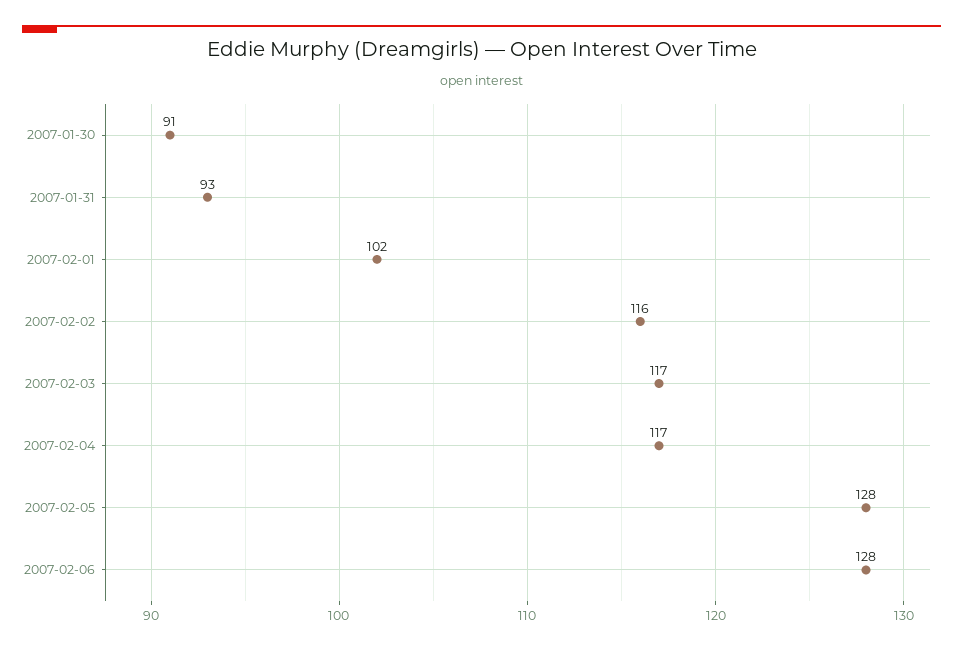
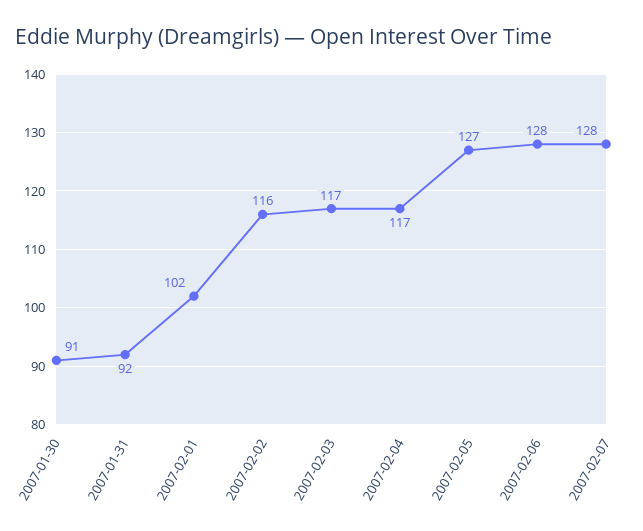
2007-01-31: 93 -> 92
2007-02-05: 128 -> 127
2007-02-07: none -> 128

